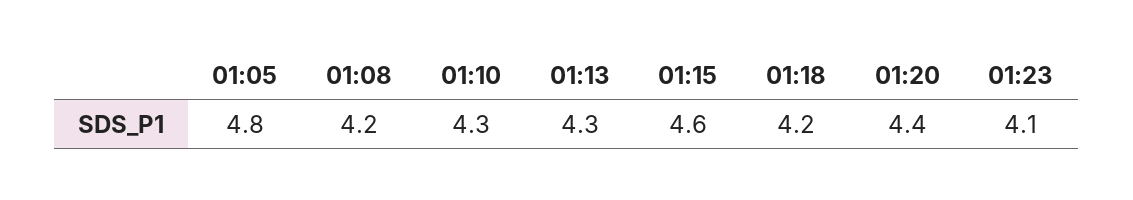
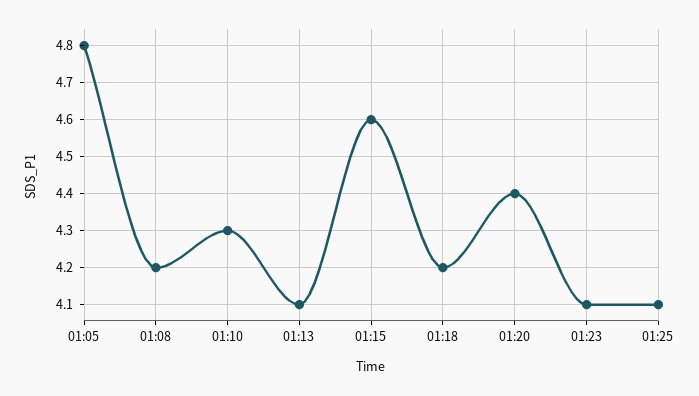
01:13: 4.3 -> 4.1
01:25: none -> 4.1

